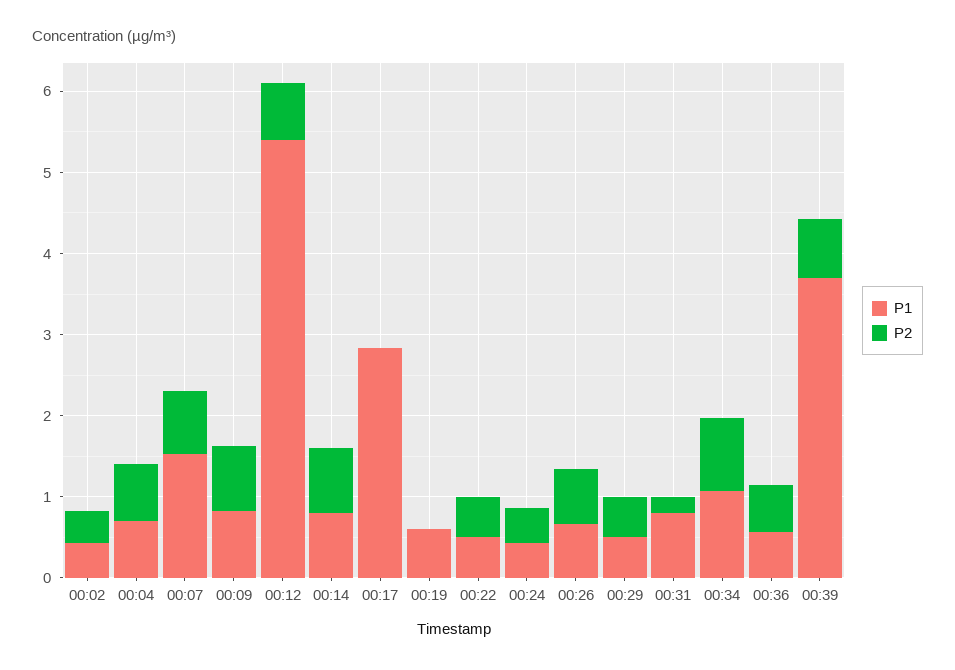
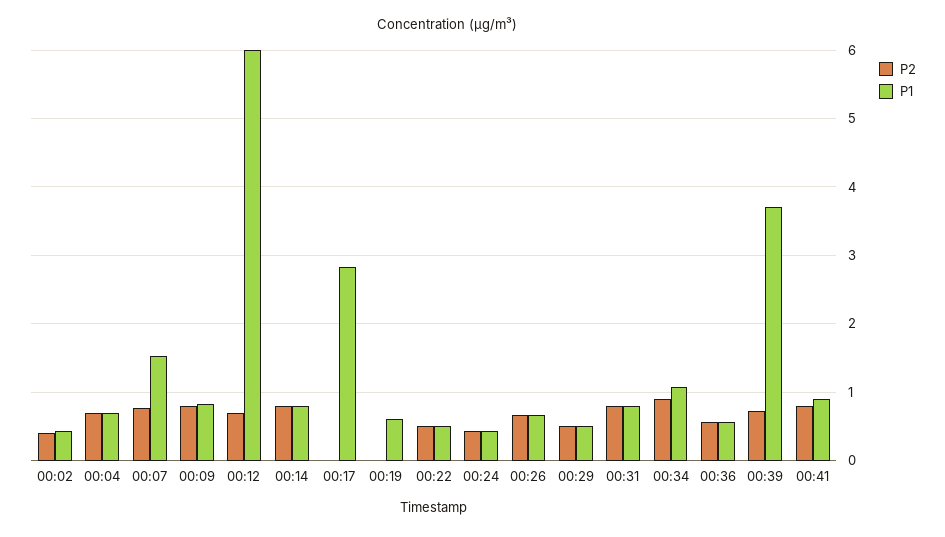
P1, 00:12: 5.4 -> 6
P2, 00:31: 0.2 -> 0.8
P2, 00:41: none -> 0.8
P1, 00:41: none -> 0.9

